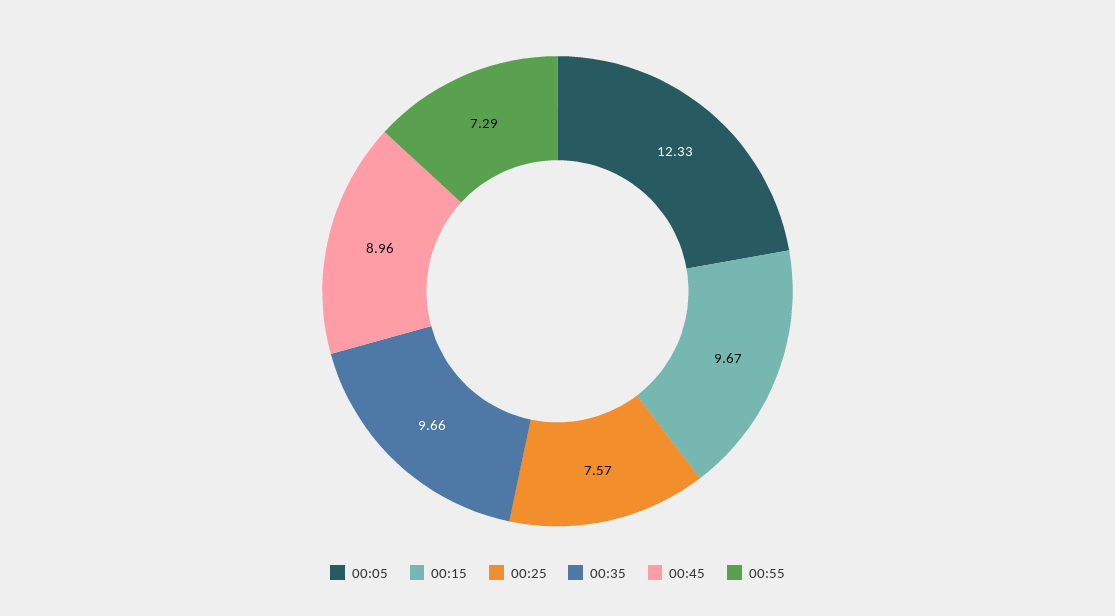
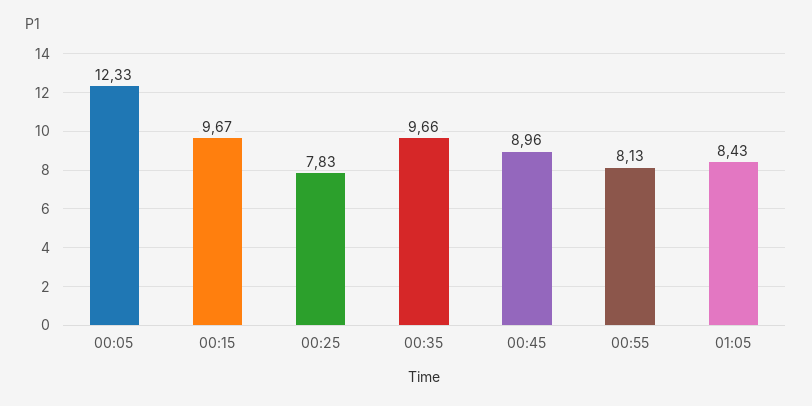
00:25: 7.57 -> 7.83
00:55: 7.29 -> 8.13
01:05: none -> 8.43

